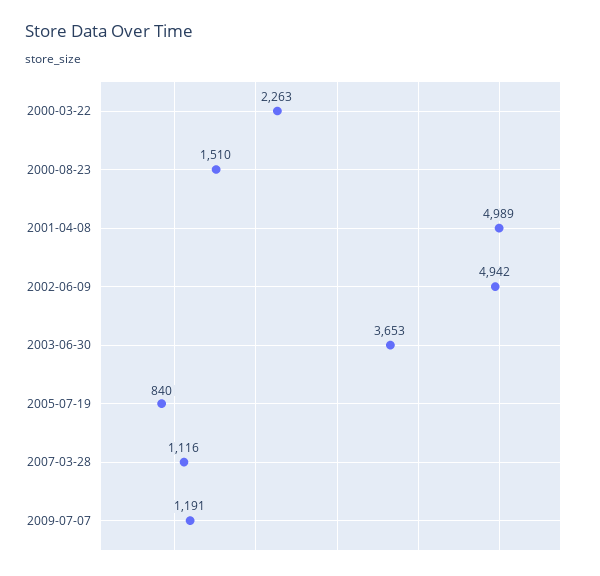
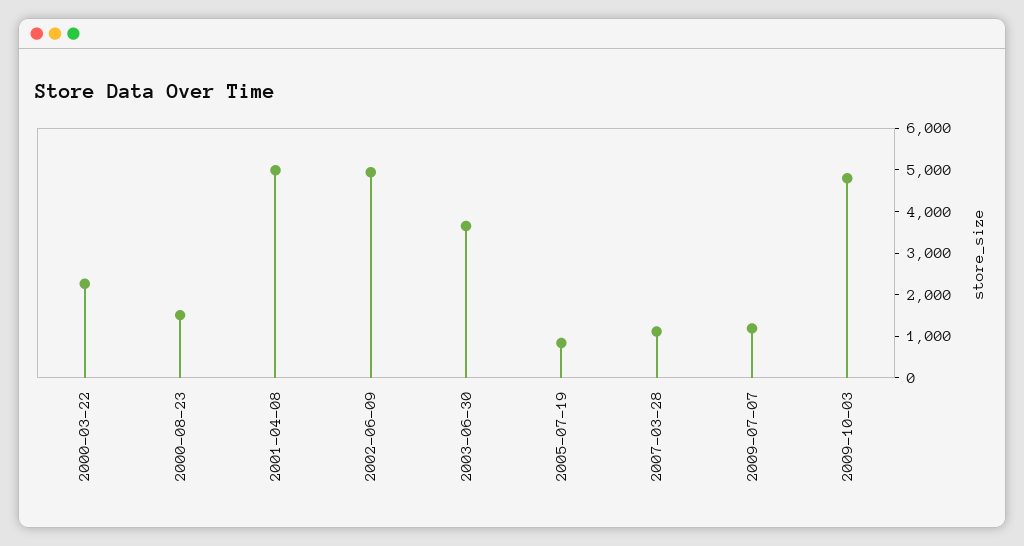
2009-10-03: none -> 4800

